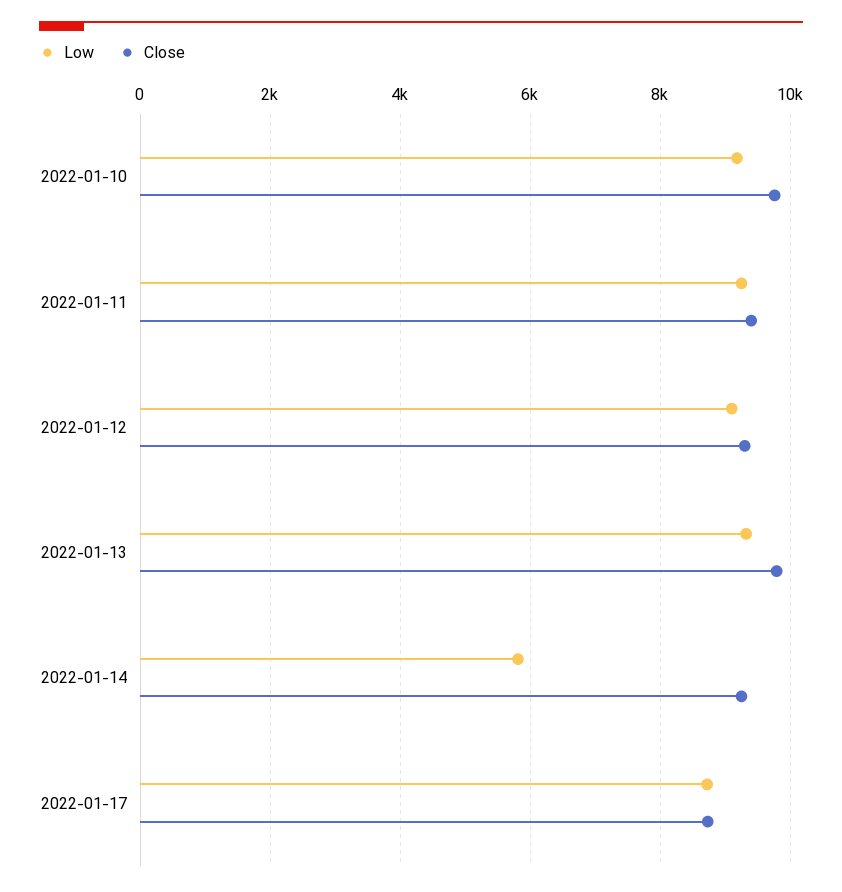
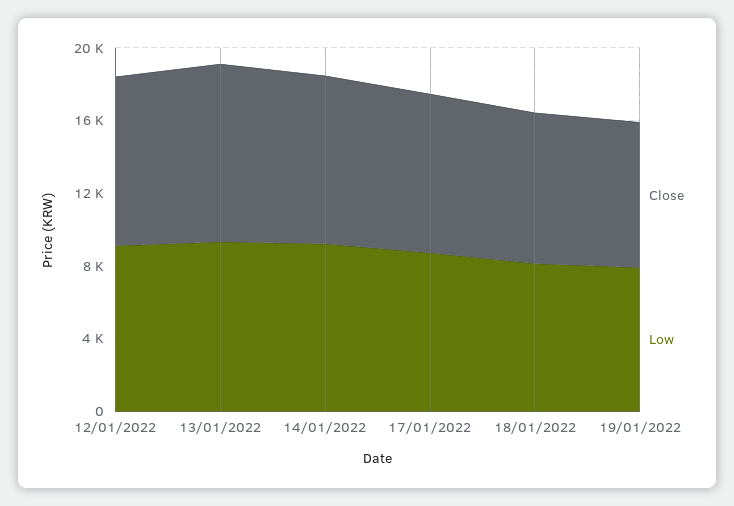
Low, 2022-01-10: 9200 -> none
Close, 2022-01-10: 9800 -> none
Low, 2022-01-11: 9200 -> none
Close, 2022-01-11: 9400 -> none
Low, 2022-01-14: 5800 -> 9000
Close, 18/01/2022: none -> 8000
Low, 18/01/2022: none -> 8000
Close, 19/01/2022: none -> 8000
Low, 19/01/2022: none -> 8000

